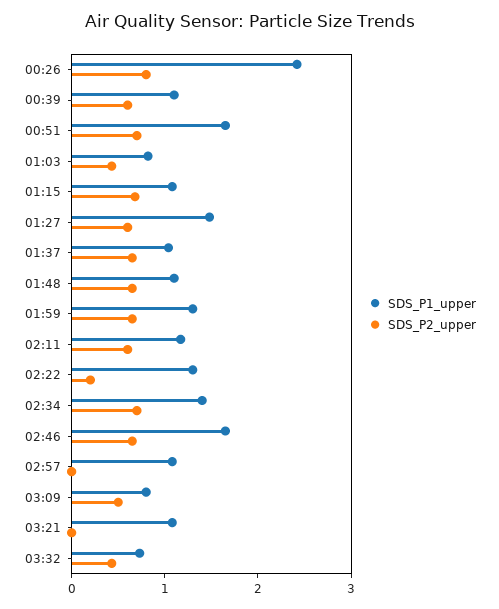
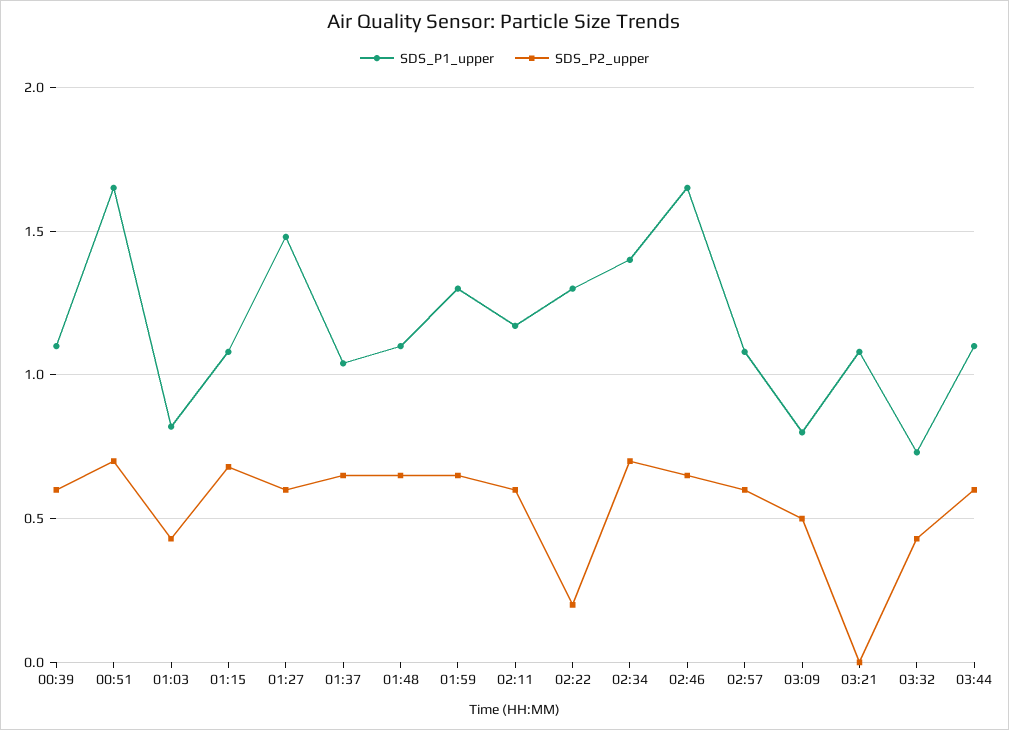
SDS_P1_upper, 00:26: 2.4 -> none
SDS_P2_upper, 00:26: 0.8 -> none
SDS_P2_upper, 02:57: 0 -> 0.6
SDS_P1_upper, 03:44: none -> 1.1
SDS_P2_upper, 03:44: none -> 0.6

